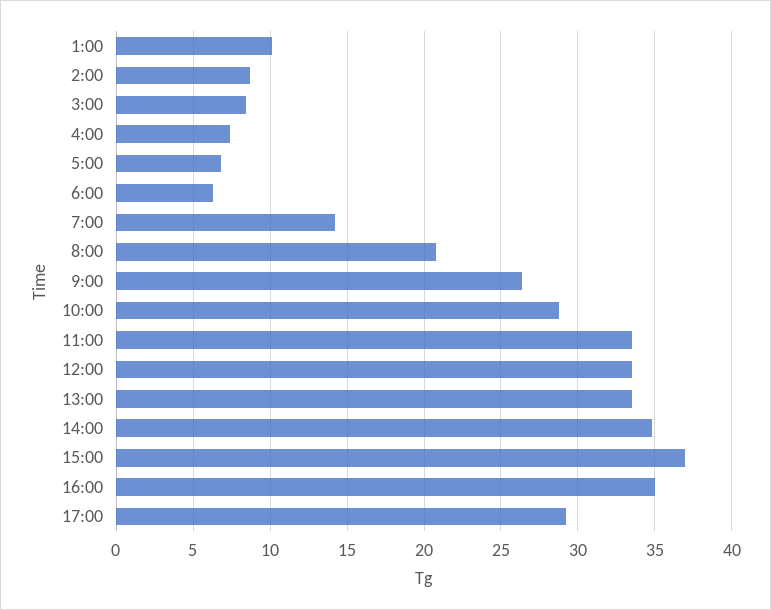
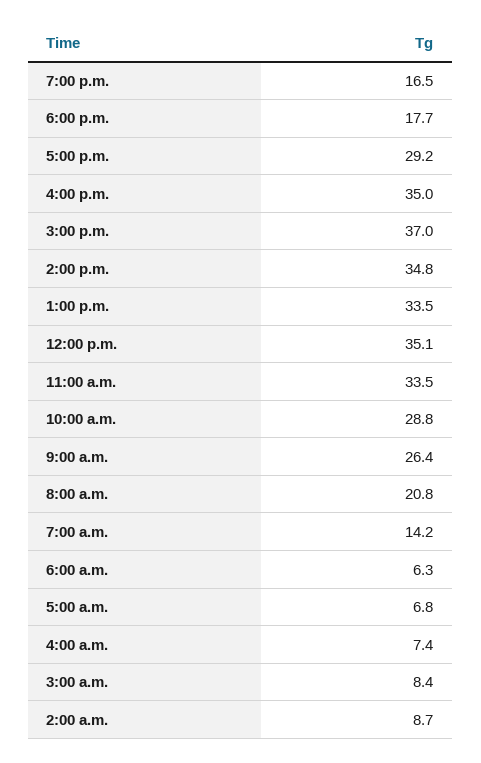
1:00: 10 -> none
12:00: 33.5 -> 35.1
7:00 p.m.: none -> 16.5
6:00 p.m.: none -> 17.7

